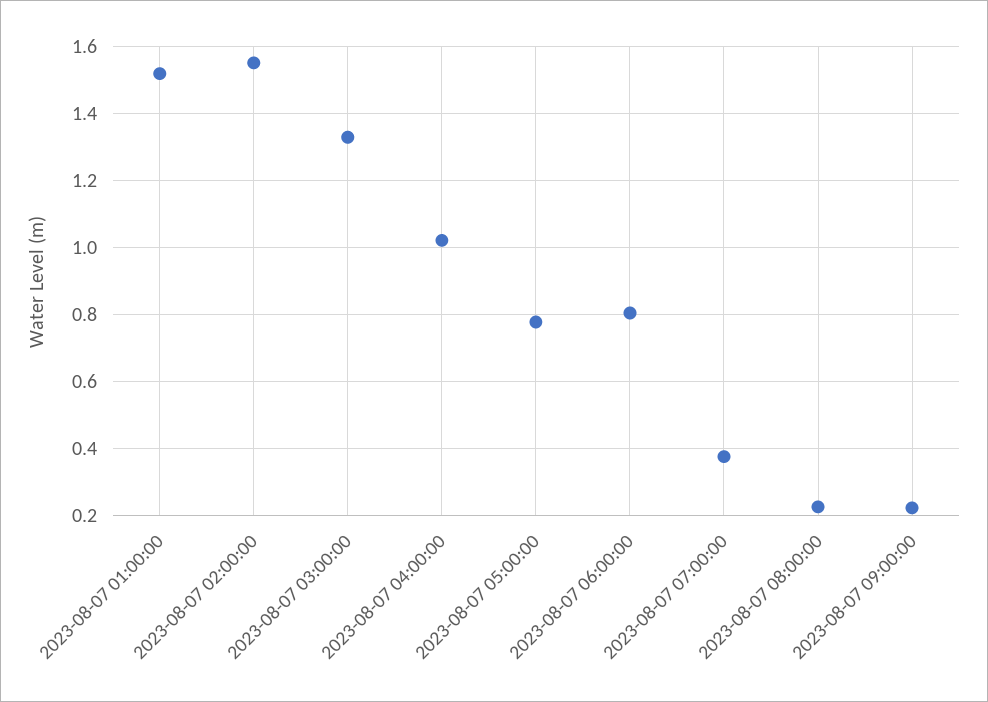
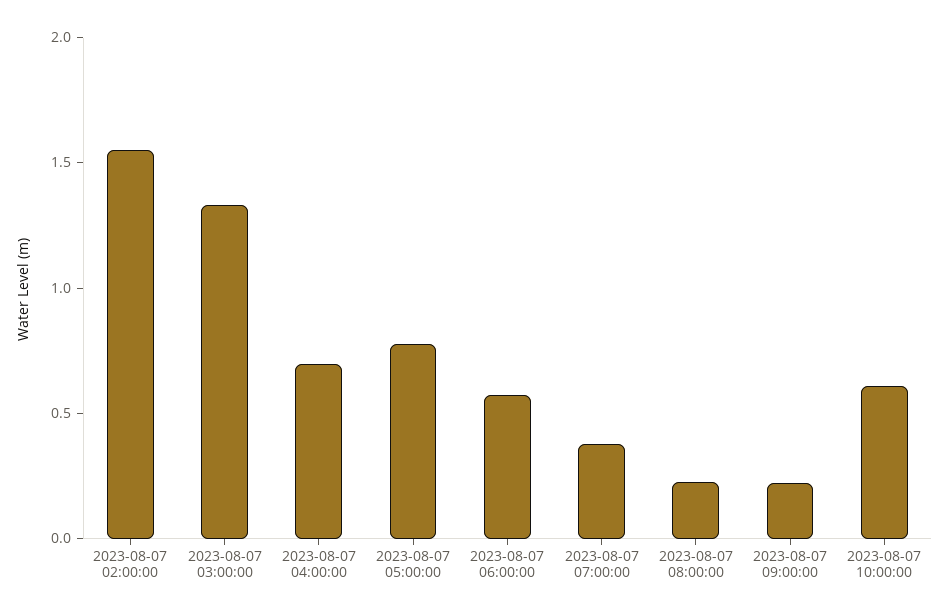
2023-08-07 01:00:00: 1.52 -> none
2023-08-07 04:00:00: 1.02 -> 0.7
2023-08-07 06:00:00: 0.8 -> 0.6
2023-08-07 10:00:00: none -> 0.6

